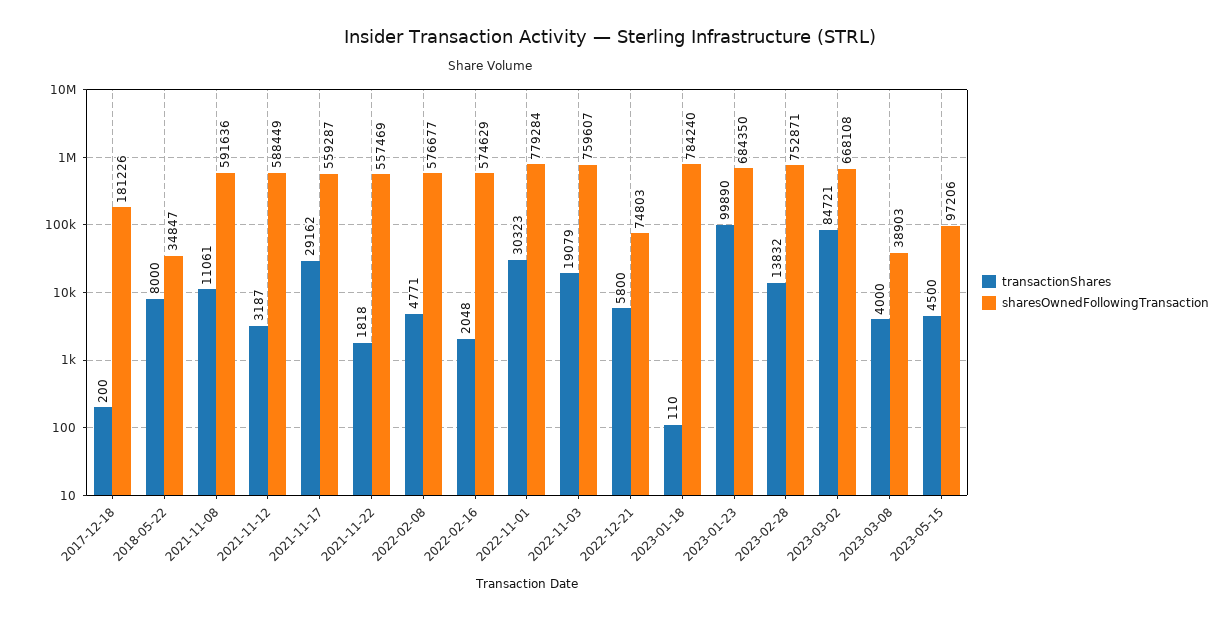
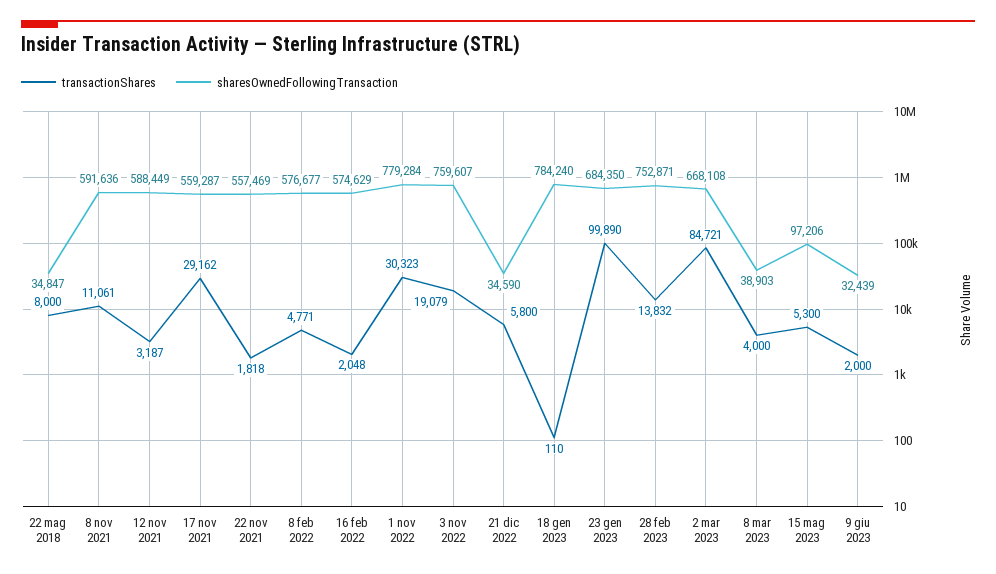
transactionShares, 2017-12-18: 200 -> none
sharesOwnedFollowingTransaction, 2017-12-18: 181226 -> none
sharesOwnedFollowingTransaction, 2022-12-21: 74803 -> 34590
transactionShares, 2023-05-15: 4500 -> 5300
transactionShares, 9 giu 2023: none -> 2000
sharesOwnedFollowingTransaction, 9 giu 2023: none -> 32439

